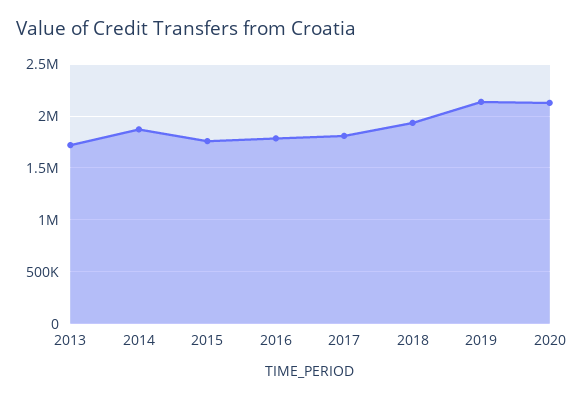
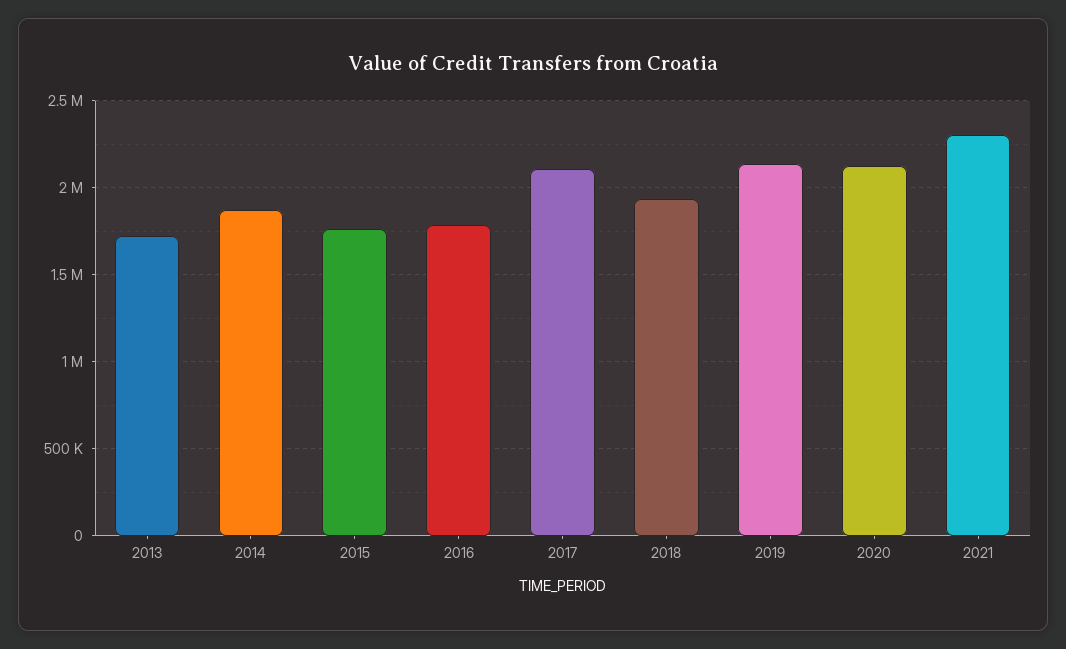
2017: 1800000 -> 2100000
2021: none -> 2300000

